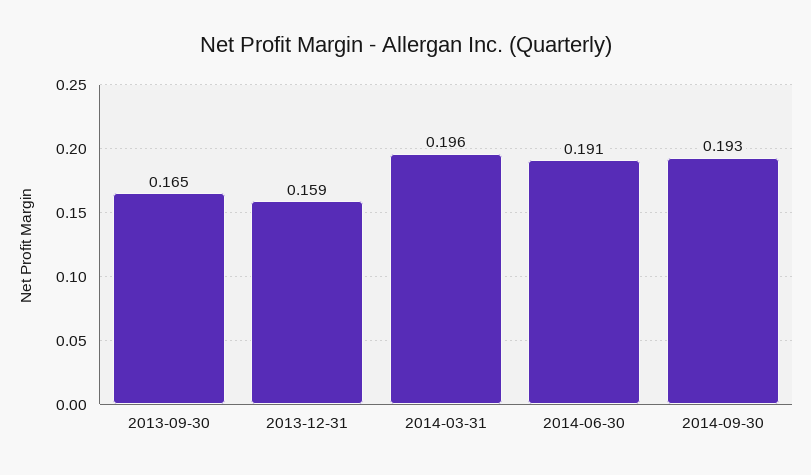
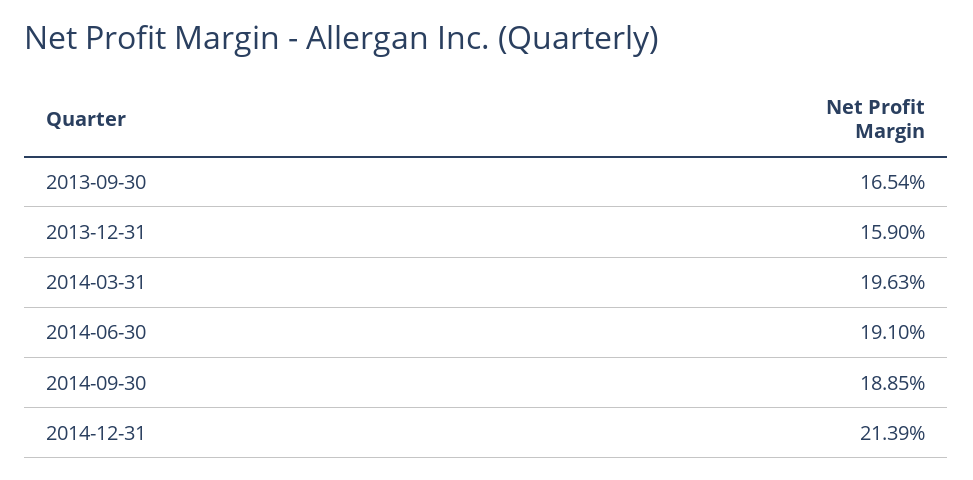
2014-09-30: 0.193 -> 0.1885
2014-12-31: none -> 0.2139

